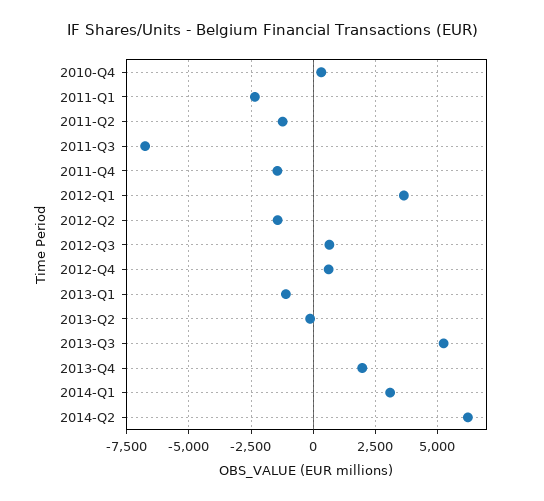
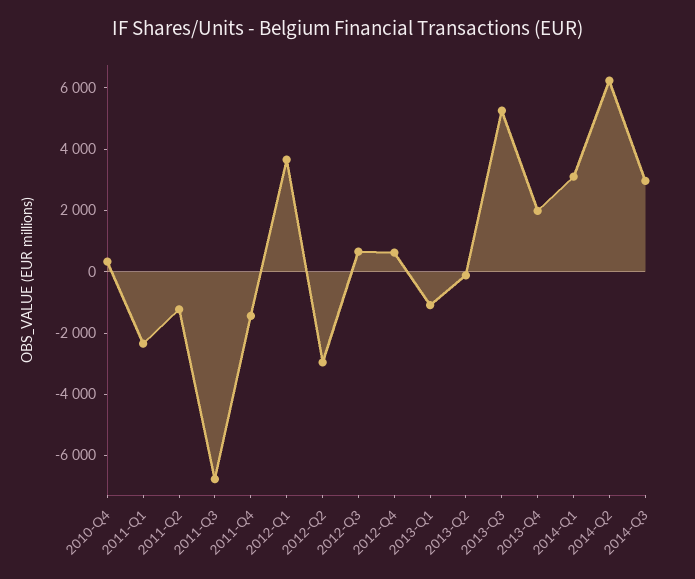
2012-Q2: -1500 -> -3000
2014-Q3: none -> 3000

